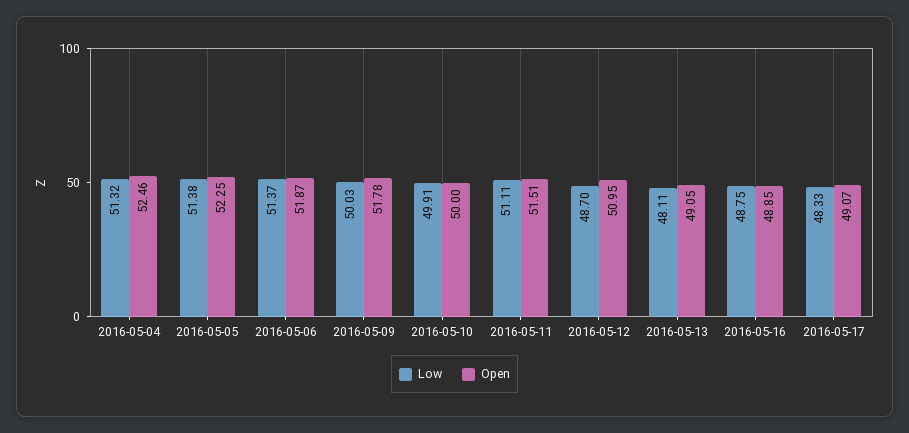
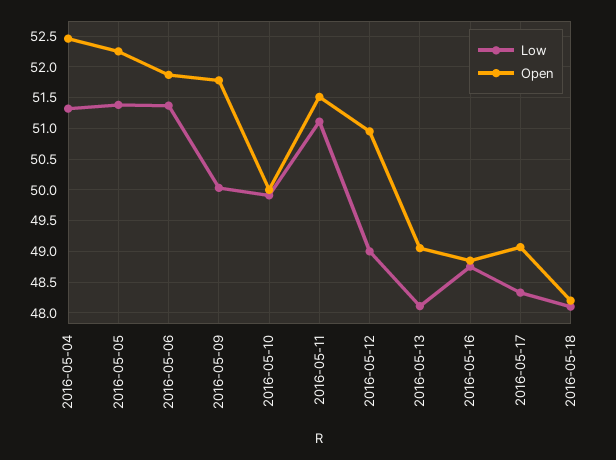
Low, 2016-05-12: 48.7 -> 49
Low, 2016-05-18: none -> 48.1
Open, 2016-05-18: none -> 48.2

